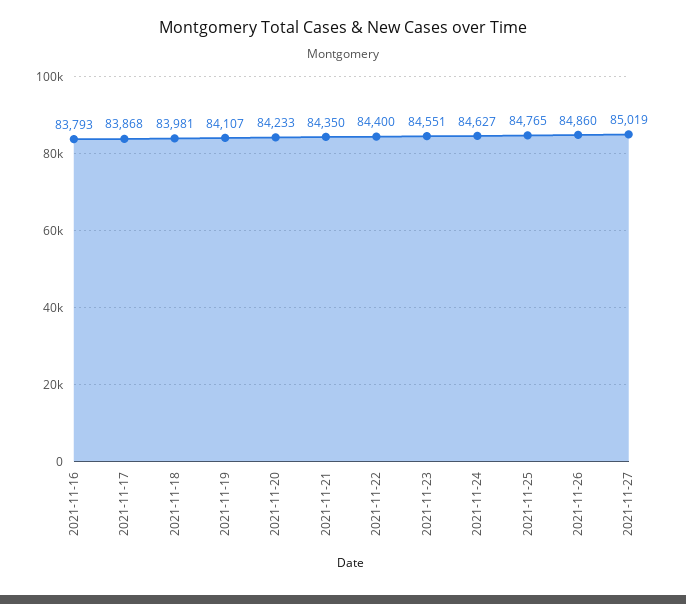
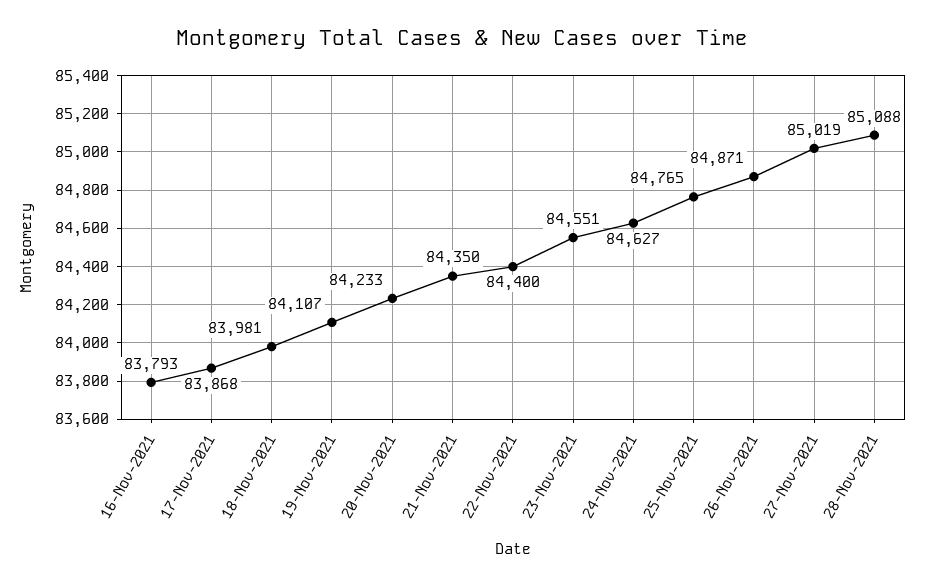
2021-11-26: 84860 -> 84871
28-Nov-2021: none -> 85088

